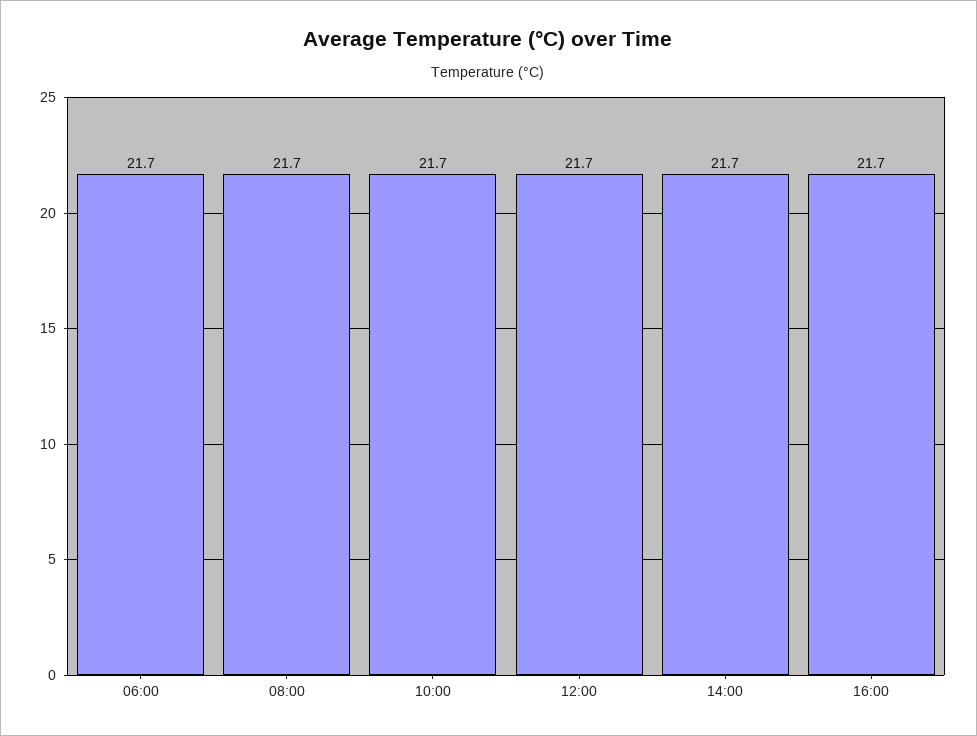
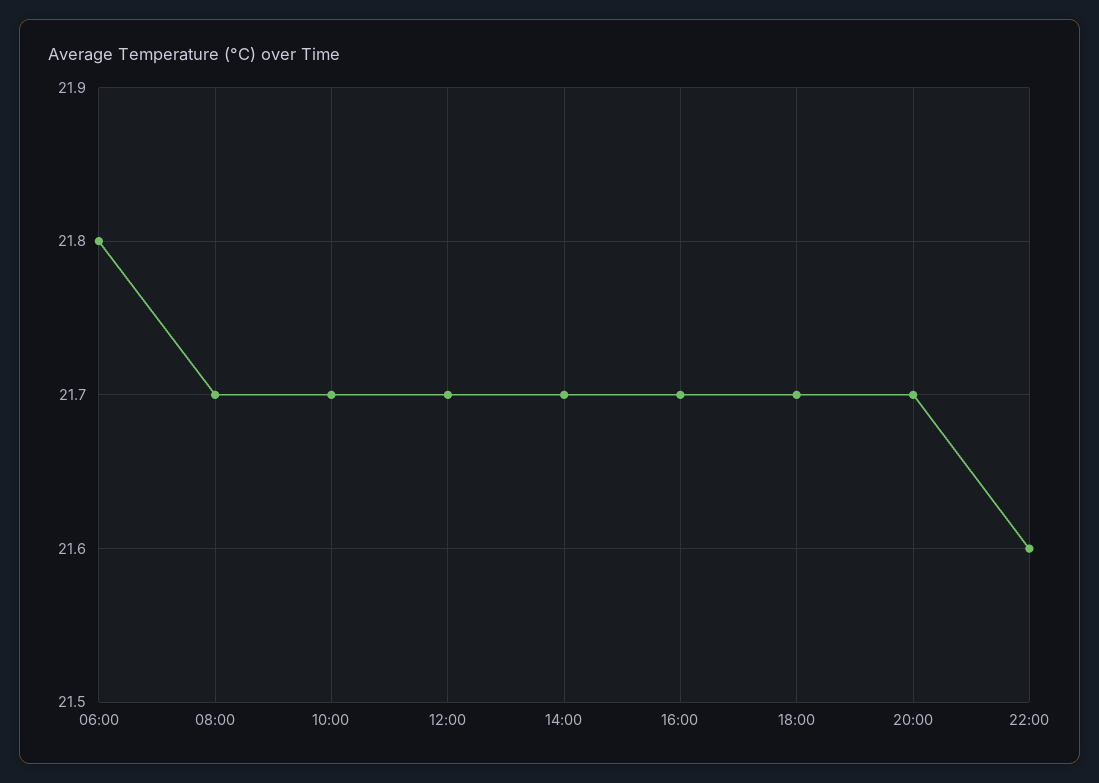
06:00: 21.7 -> 21.8
18:00: none -> 21.7
20:00: none -> 21.7
22:00: none -> 21.6

